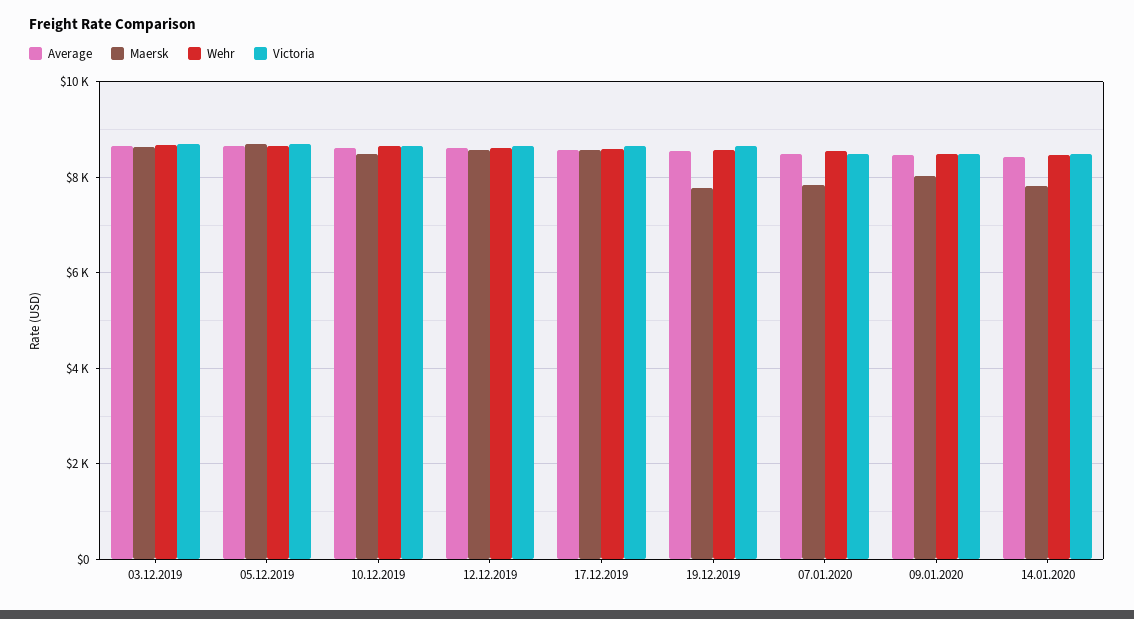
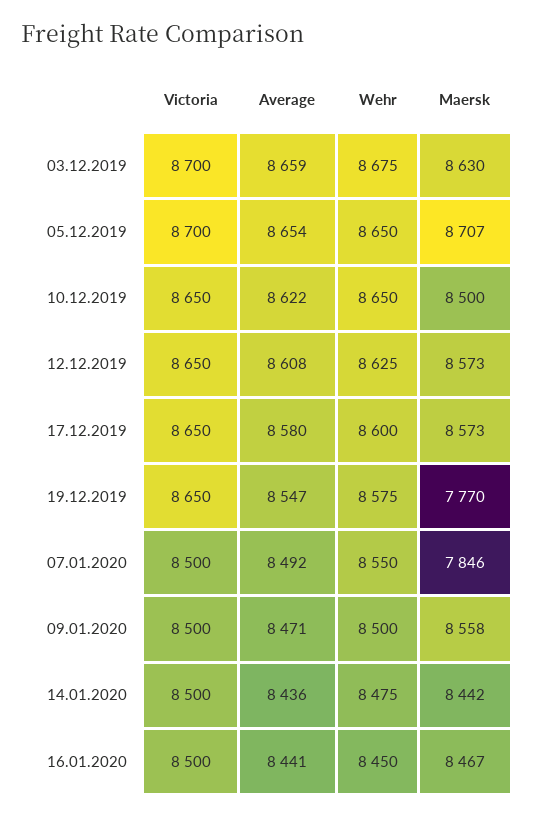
Maersk, 09.01.2020: 8000 -> 8558
Maersk, 14.01.2020: 7800 -> 8442
Victoria, 16.01.2020: none -> 8500
Average, 16.01.2020: none -> 8441
Wehr, 16.01.2020: none -> 8450
Maersk, 16.01.2020: none -> 8467

